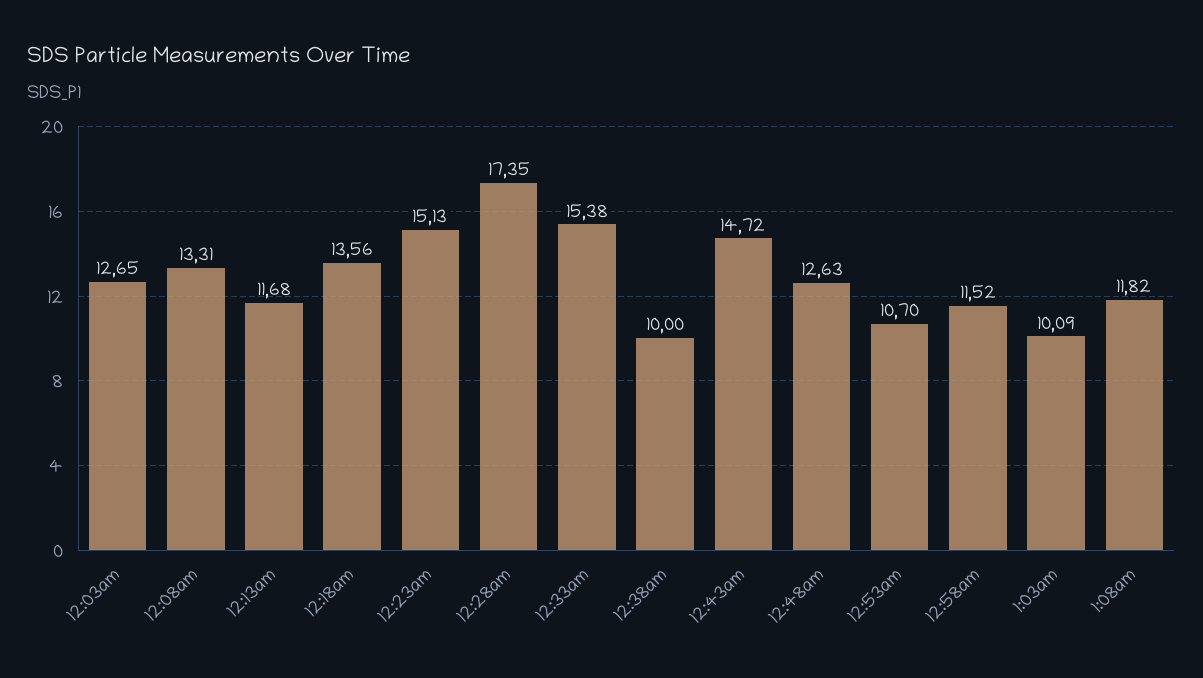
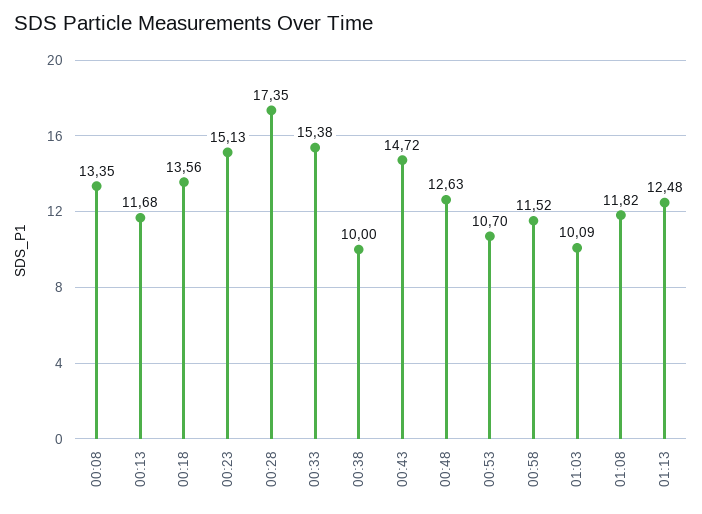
12:03am: 12.65 -> none
12:08am: 13.31 -> 13.35
01:13: none -> 12.48

